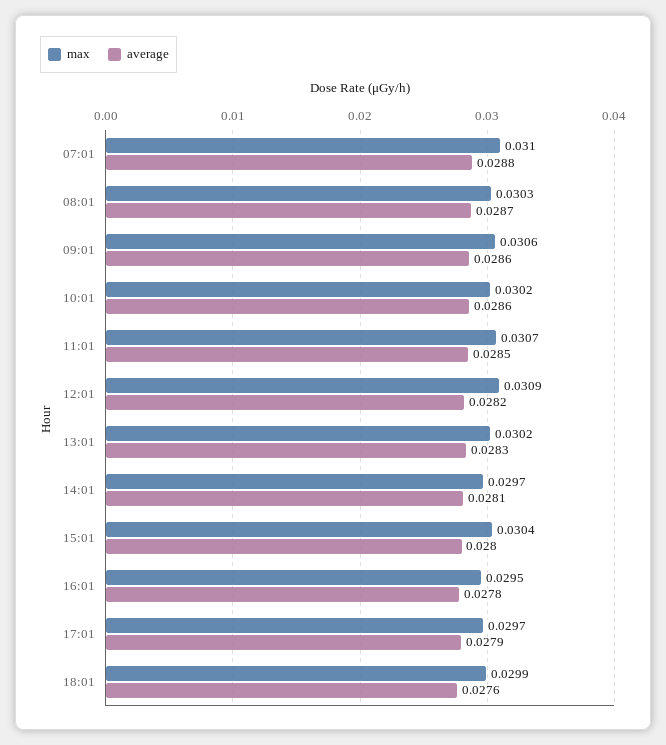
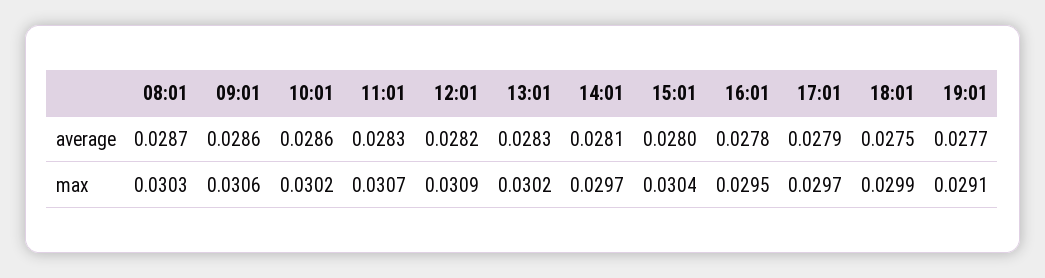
max, 07:01: 0.031 -> none
average, 07:01: 0.0288 -> none
average, 11:01: 0.0285 -> 0.0283
average, 18:01: 0.0276 -> 0.0275
average, 19:01: none -> 0.0277
max, 19:01: none -> 0.0291

